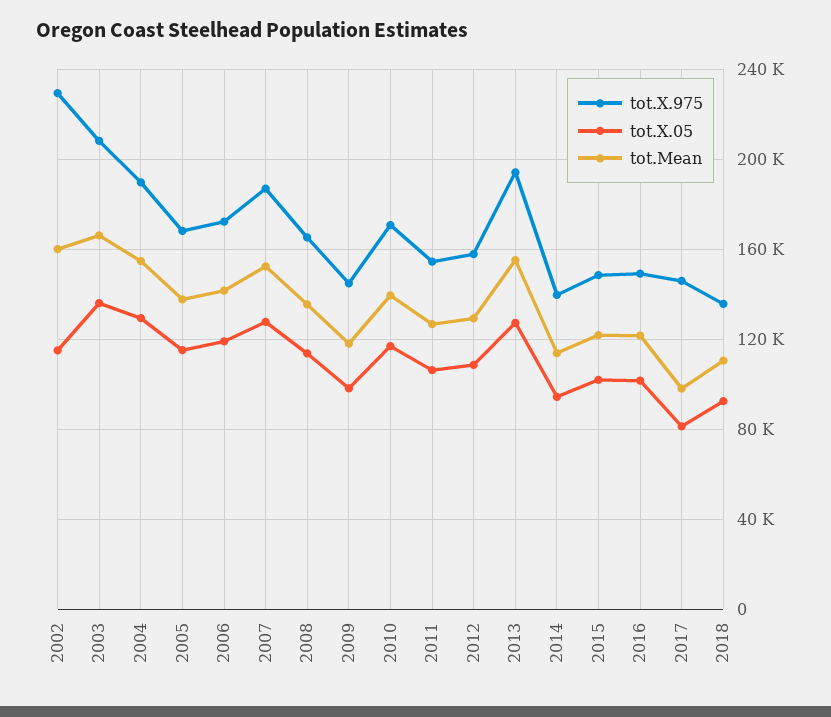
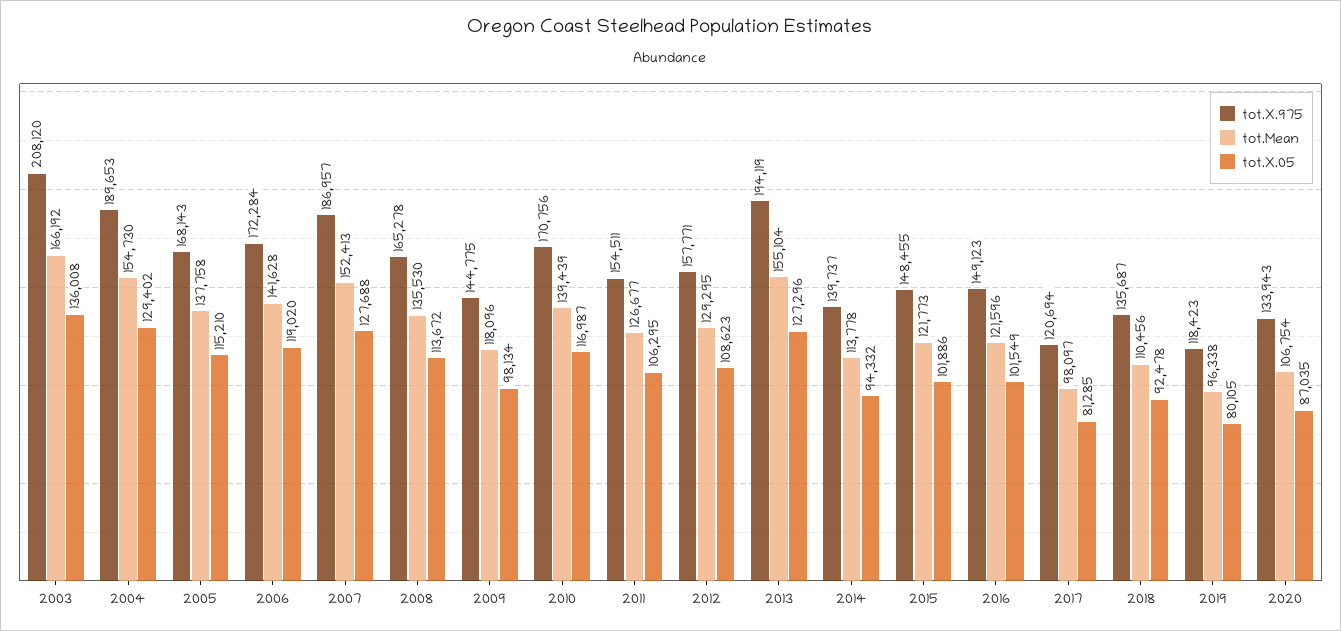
tot.X.975, 2002: 230000 -> none
tot.X.05, 2002: 115000 -> none
tot.Mean, 2002: 160000 -> none
tot.X.975, 2017: 145000 -> 120694
tot.X.975, 2019: none -> 118423
tot.Mean, 2019: none -> 96338
tot.X.05, 2019: none -> 80105
tot.X.975, 2020: none -> 133943
tot.Mean, 2020: none -> 106754
tot.X.05, 2020: none -> 87035

